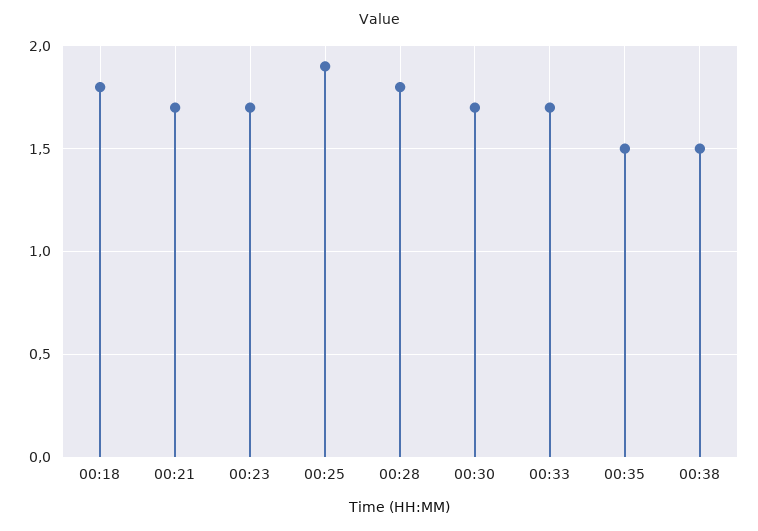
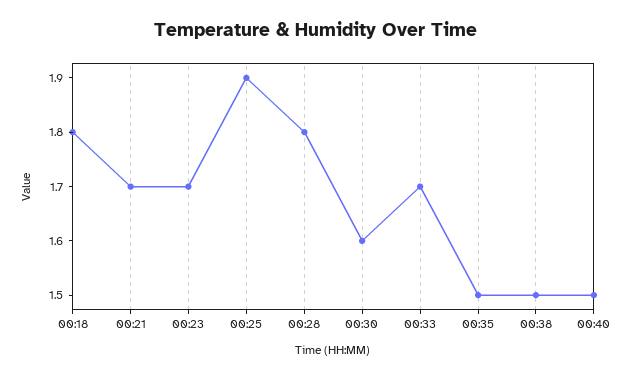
00:30: 1.7 -> 1.6
00:40: none -> 1.5

